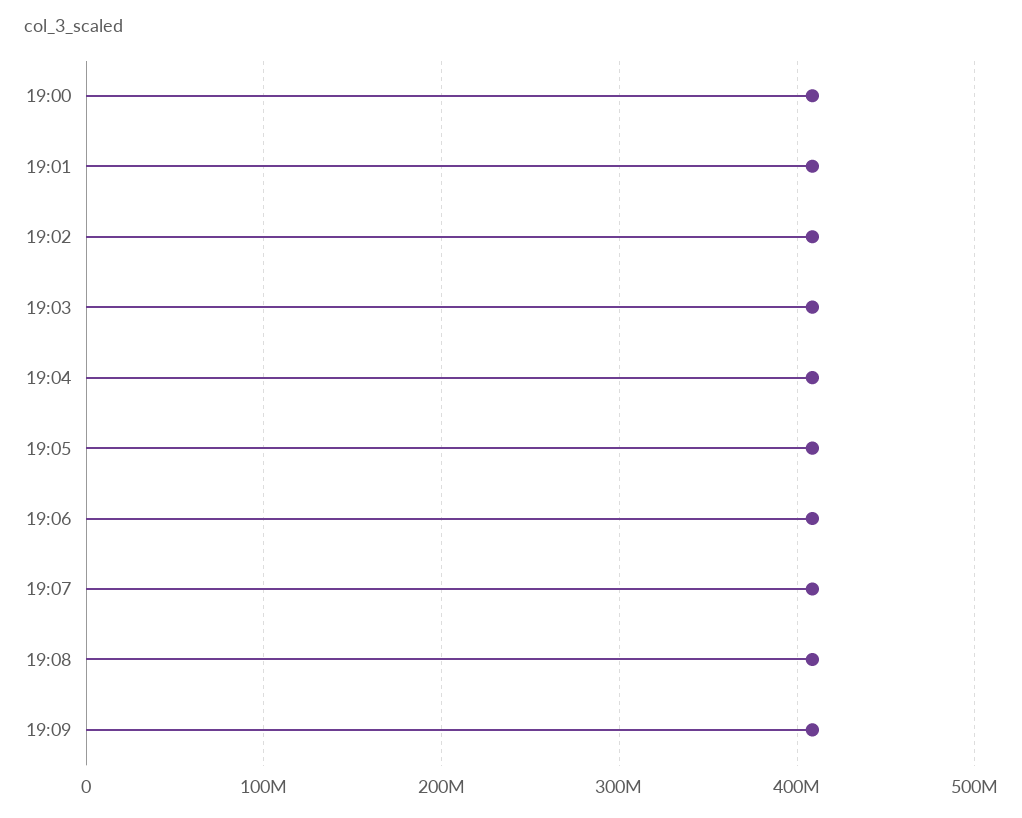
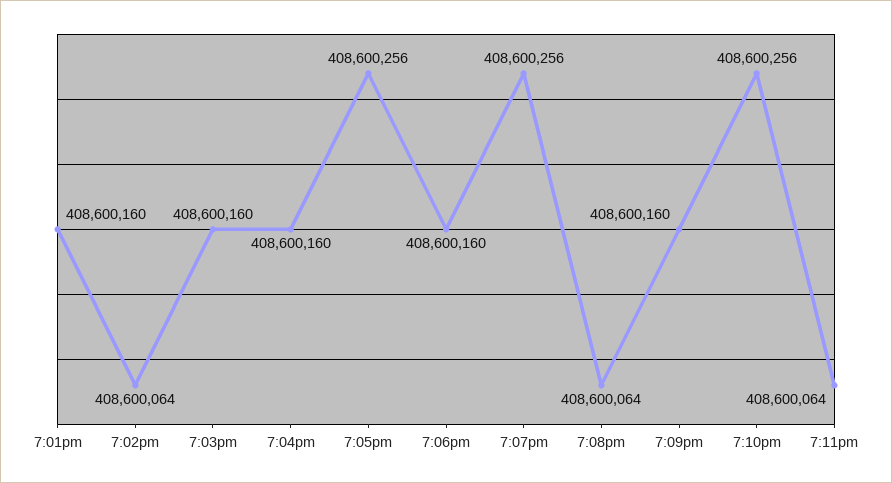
19:00: 410000000 -> none
7:10pm: none -> 408600256
7:11pm: none -> 408600064

